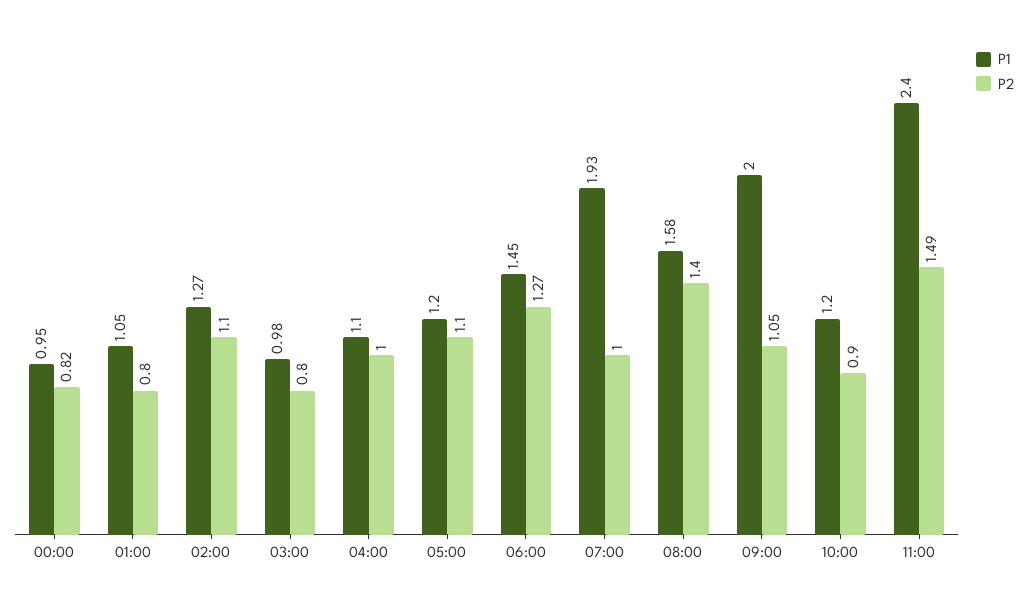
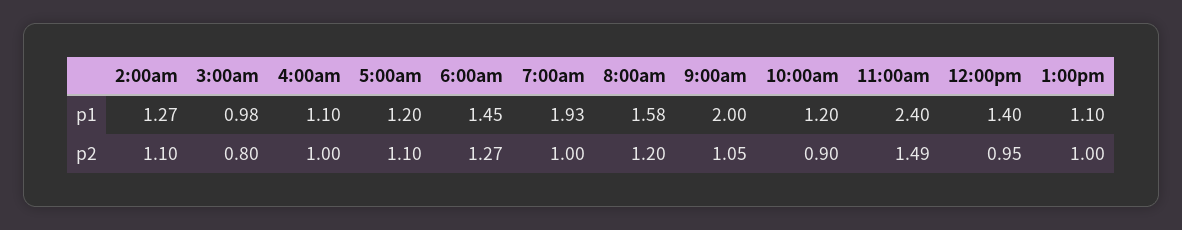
P1, 00:00: 0.95 -> none
P2, 00:00: 0.82 -> none
P1, 01:00: 1.05 -> none
P2, 01:00: 0.8 -> none
P2, 08:00: 1.4 -> 1.2
P1, 12:00pm: none -> 1.4
P1, 1:00pm: none -> 1.1
P2, 12:00pm: none -> 0.95
P2, 1:00pm: none -> 1

